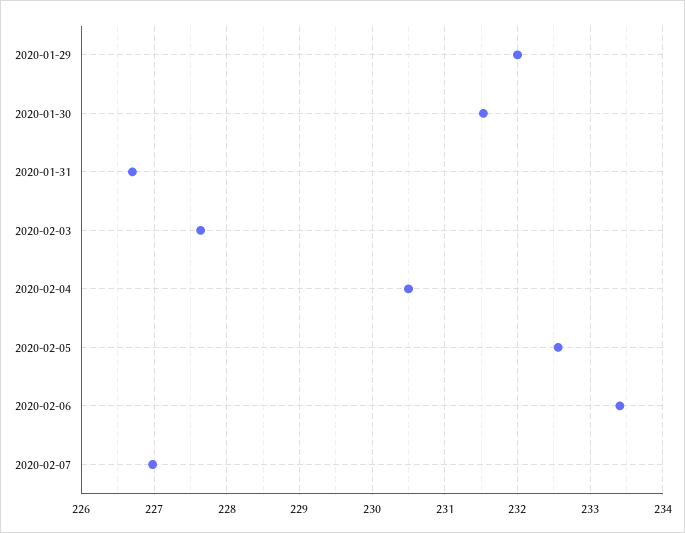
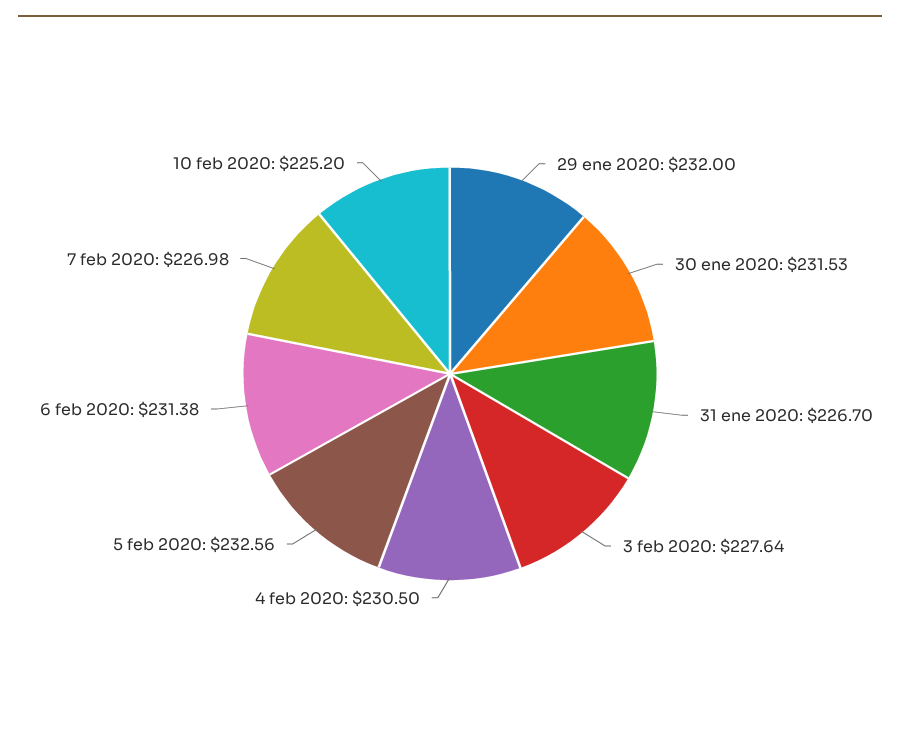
2020-02-06: 233.4 -> 231.38
10 feb 2020: none -> 225.2

